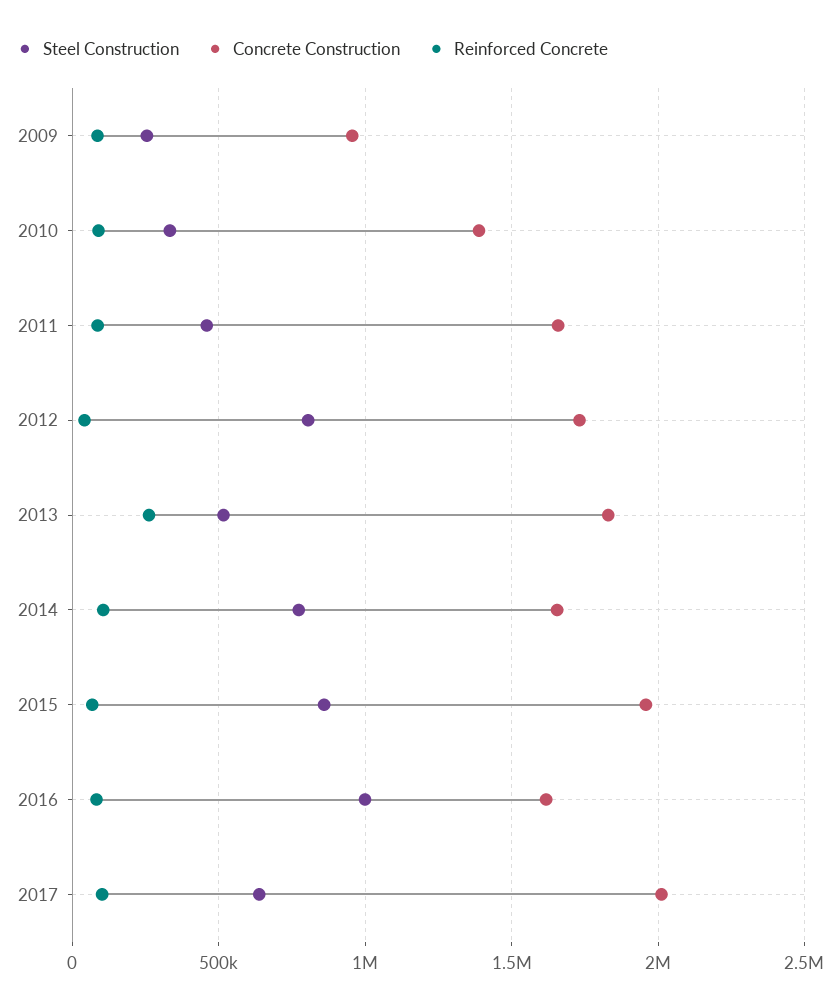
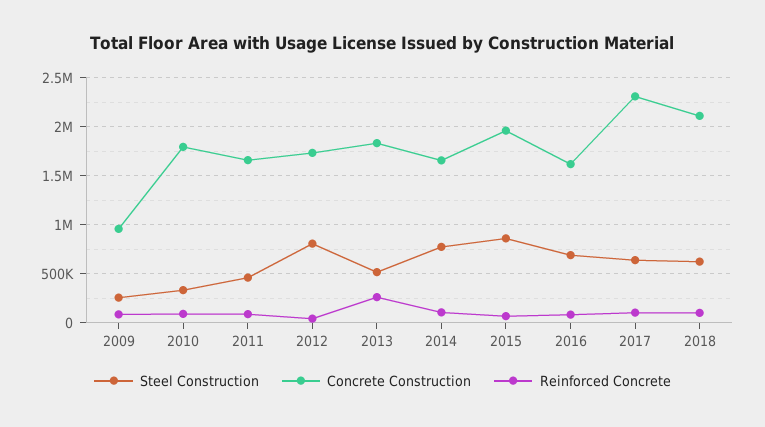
Concrete Construction, 2010: 1400000 -> 1800000
Steel Construction, 2016: 1000000 -> 700000
Concrete Construction, 2017: 2000000 -> 2300000
Steel Construction, 2018: none -> 600000
Concrete Construction, 2018: none -> 2100000
Reinforced Concrete, 2018: none -> 100000

